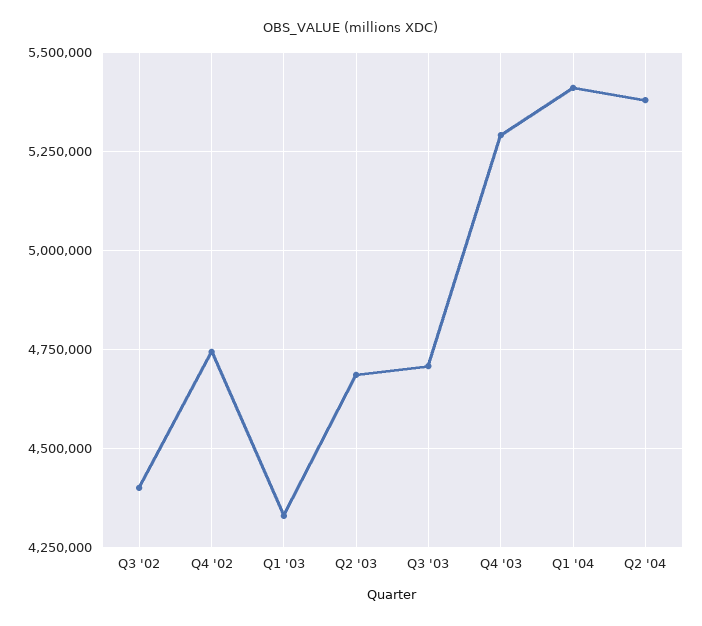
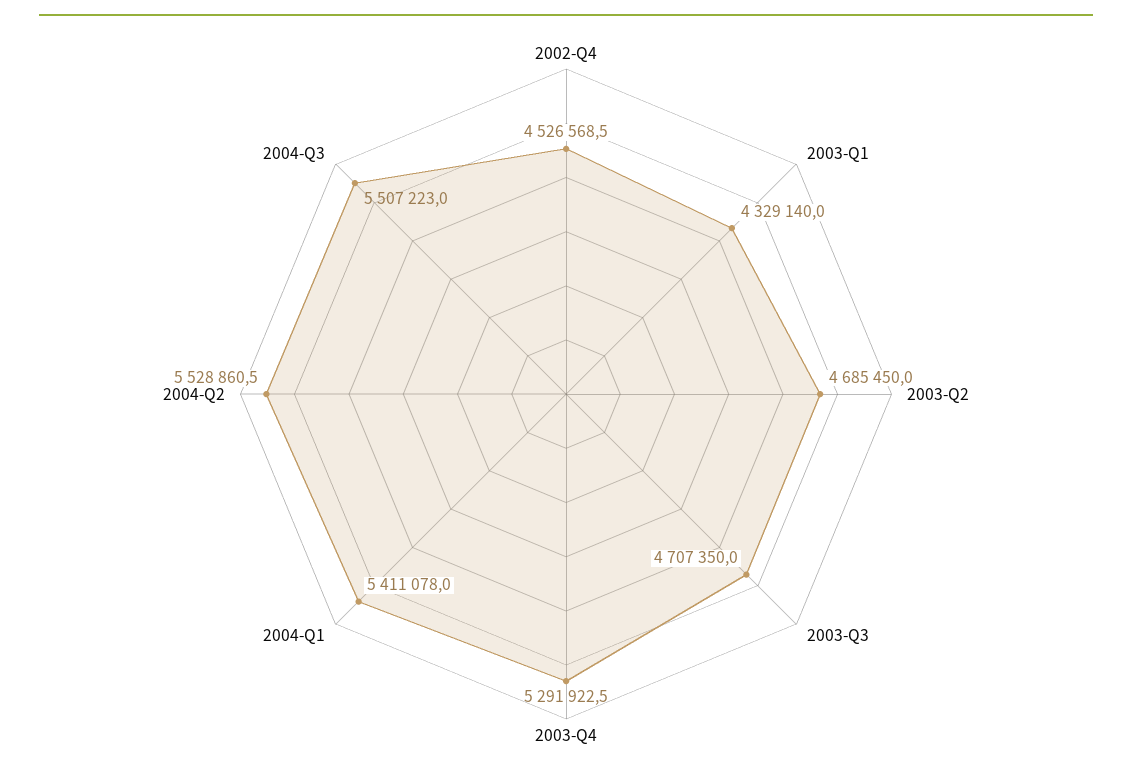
Q3 '02: 4400000 -> none
Q4 '02: 4750000 -> 4526568.5
Q2 '04: 5375000 -> 5528860.5
2004-Q3: none -> 5507223

